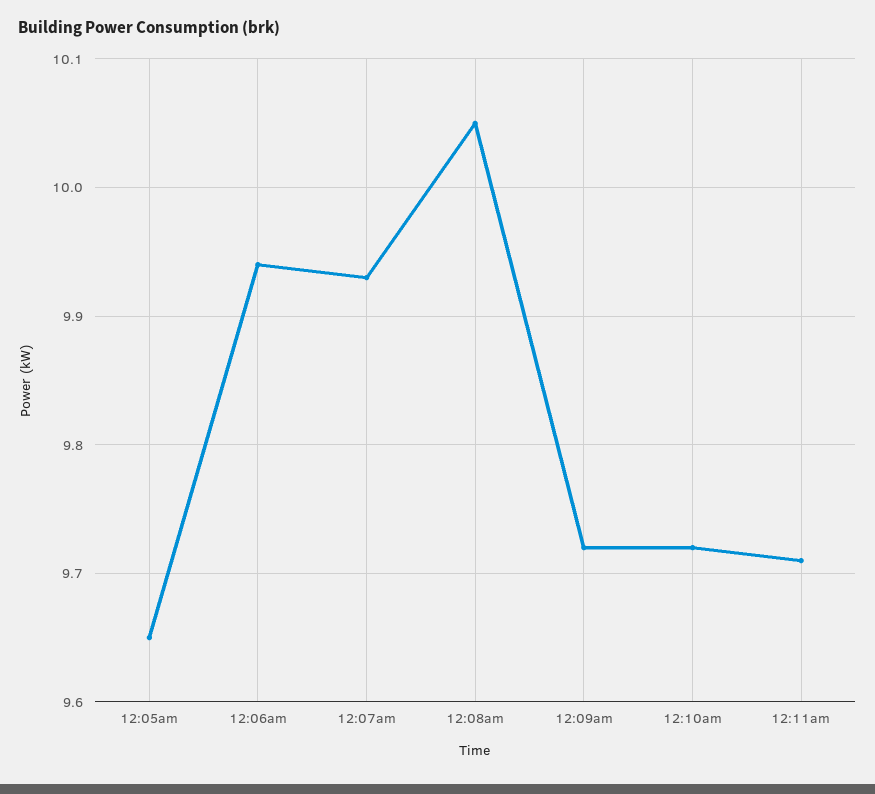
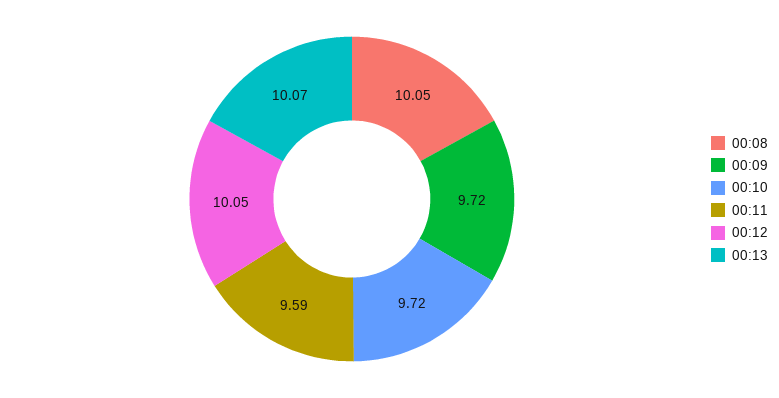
12:05am: 9.65 -> none
12:06am: 9.94 -> none
12:07am: 9.93 -> none
12:11am: 9.71 -> 9.59
00:12: none -> 10.05
00:13: none -> 10.07

